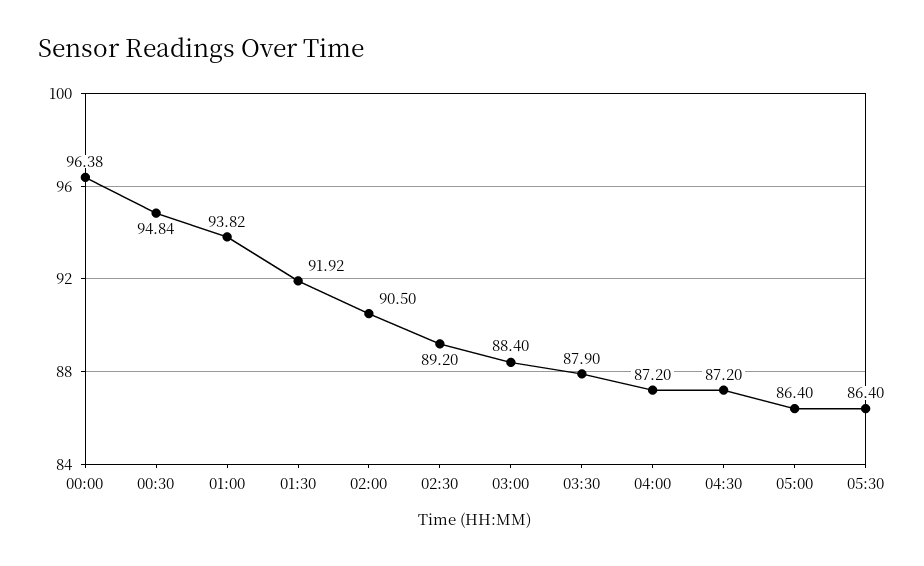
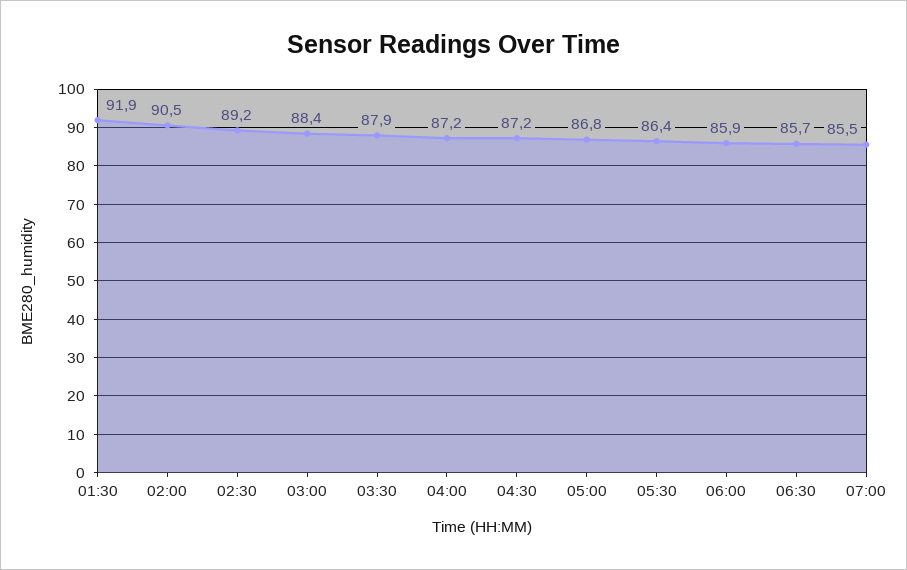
00:00: 96.38 -> none
00:30: 94.84 -> none
01:00: 93.82 -> none
05:00: 86.4 -> 86.8
06:00: none -> 85.9
06:30: none -> 85.7
07:00: none -> 85.5

